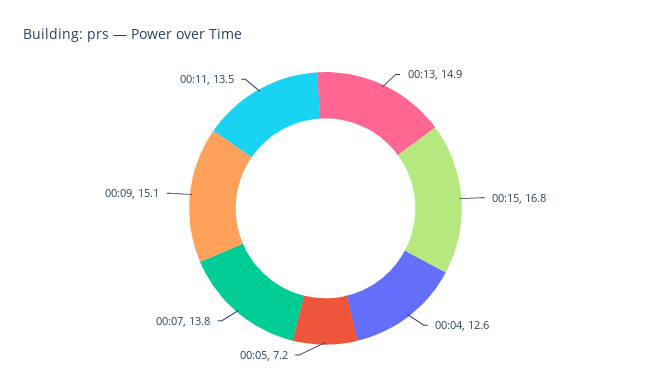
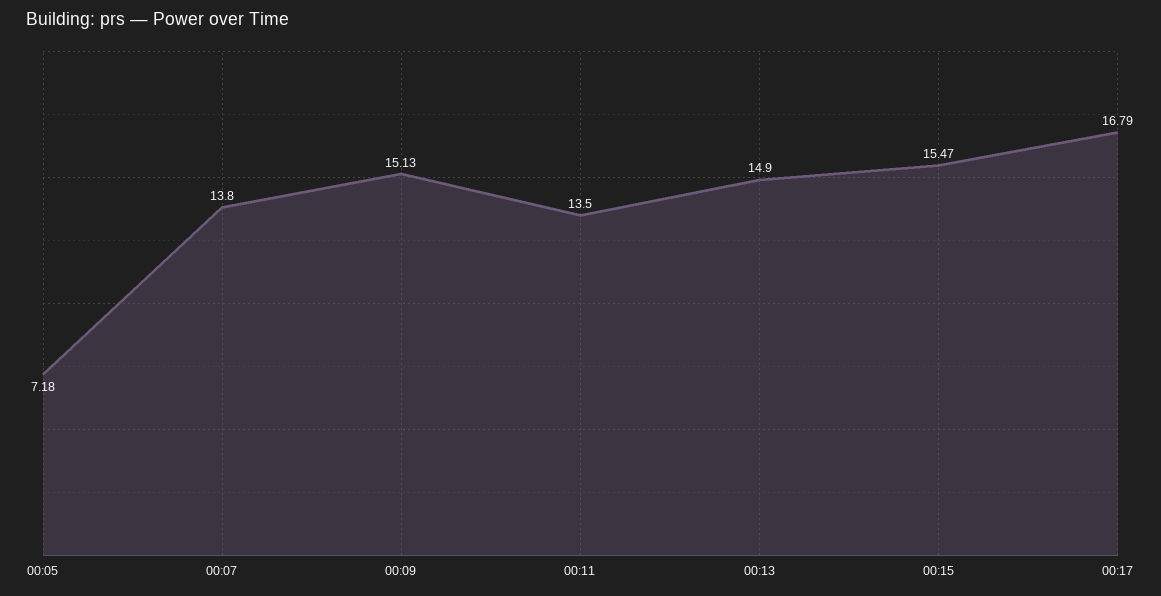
00:15: 16.8 -> 15.47
00:04: 12.6 -> none
00:17: none -> 16.79

